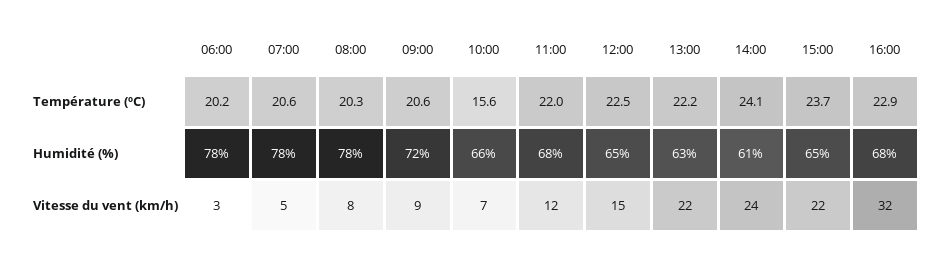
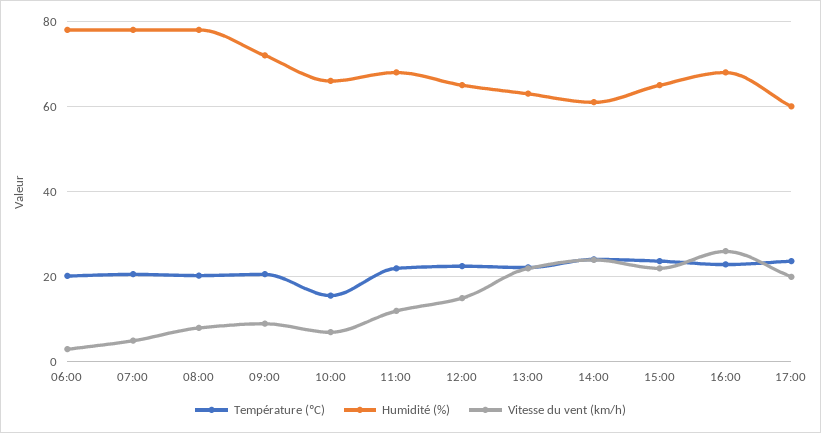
Vitesse du vent (km/h), 16:00: 32 -> 26
Température (ºC), 17:00: none -> 24
Humidité (%), 17:00: none -> 60
Vitesse du vent (km/h), 17:00: none -> 20

